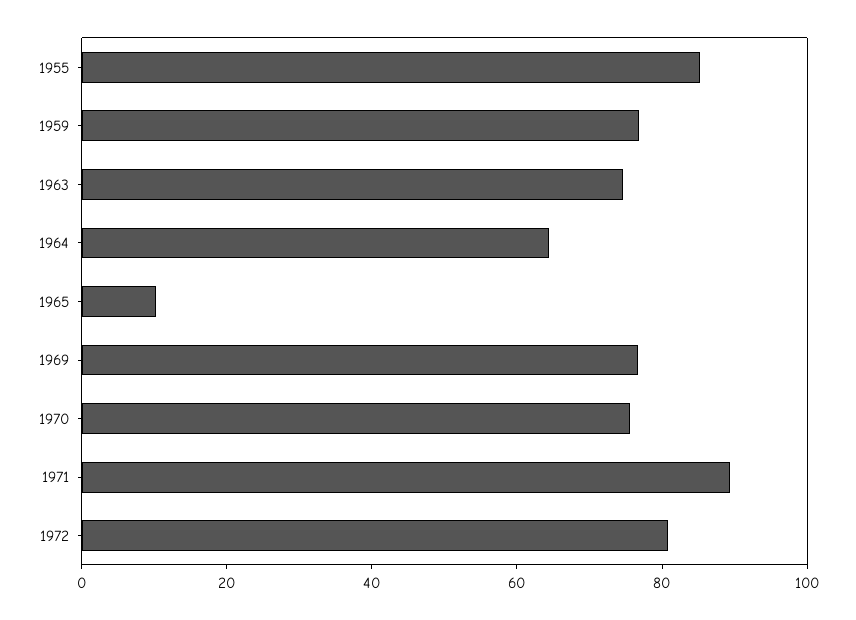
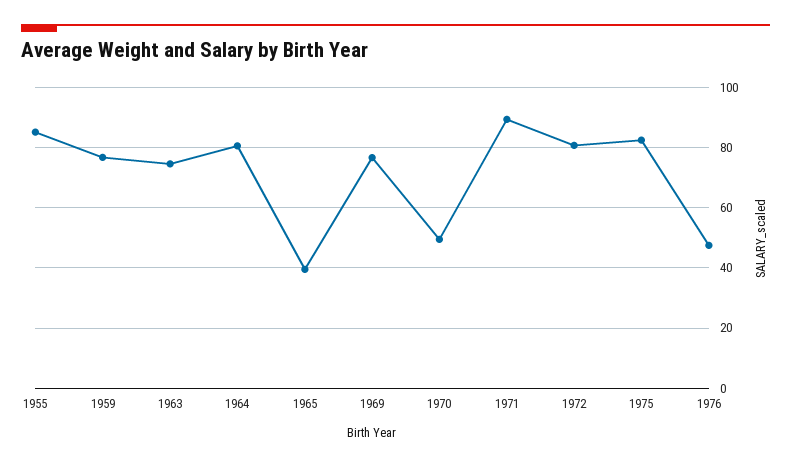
1964: 65 -> 80
1965: 10 -> 40
1970: 75 -> 50
1975: none -> 82
1976: none -> 48

